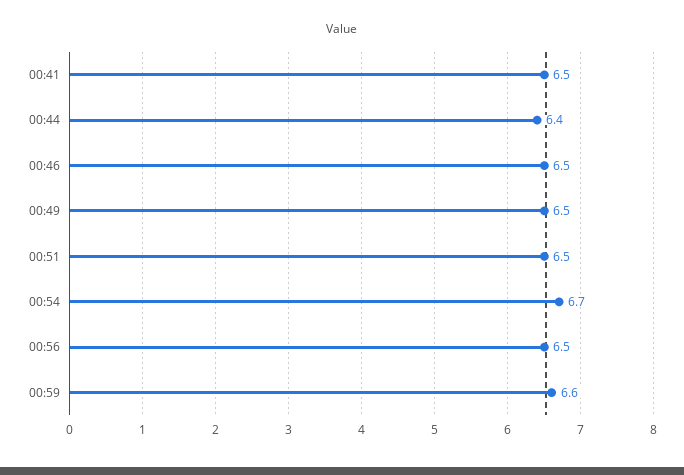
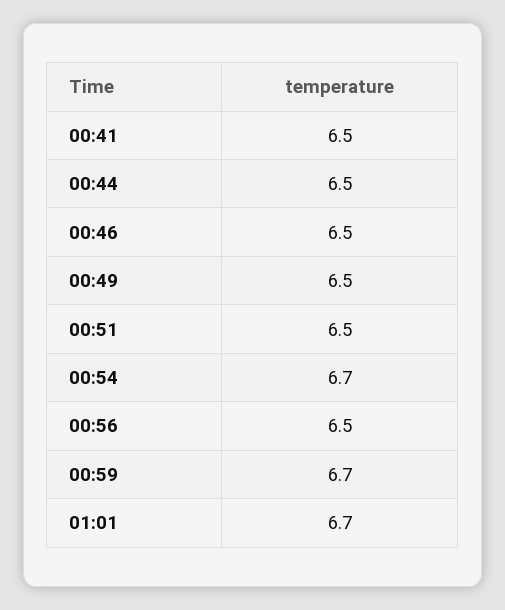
00:44: 6.4 -> 6.5
00:59: 6.6 -> 6.7
01:01: none -> 6.7

